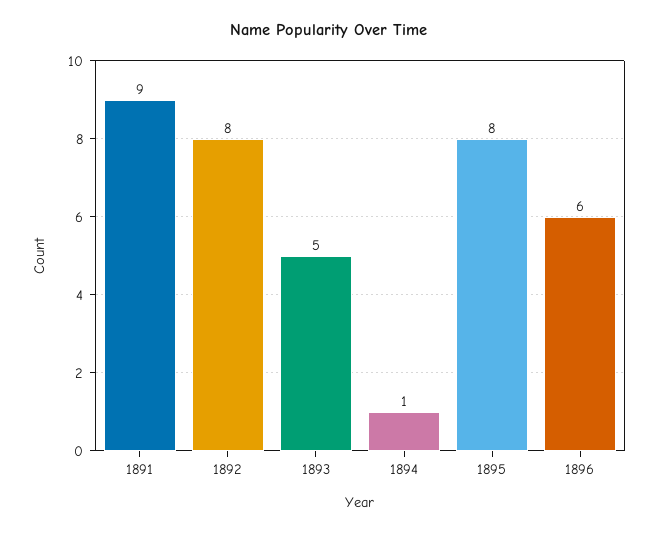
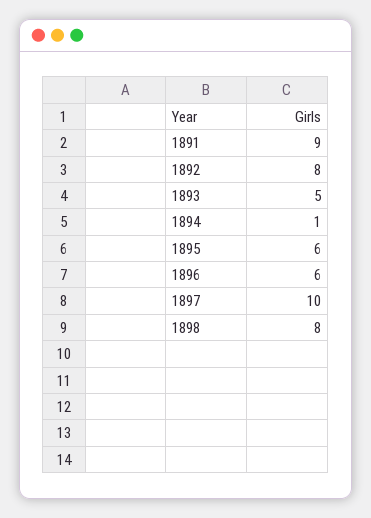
1895: 8 -> 6
1897: none -> 10
1898: none -> 8

